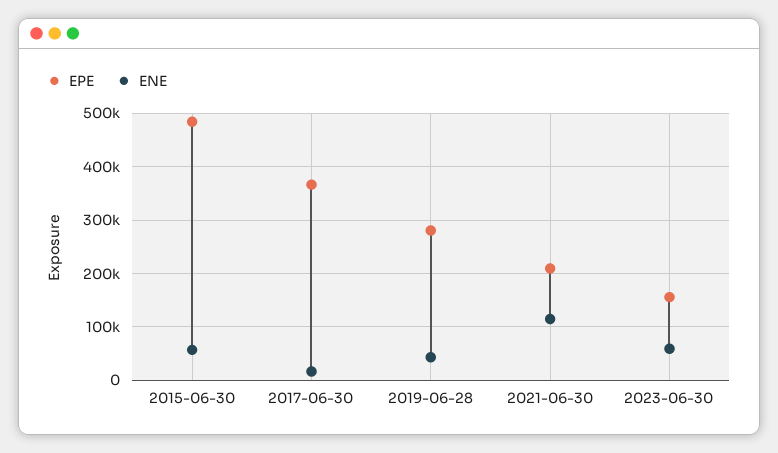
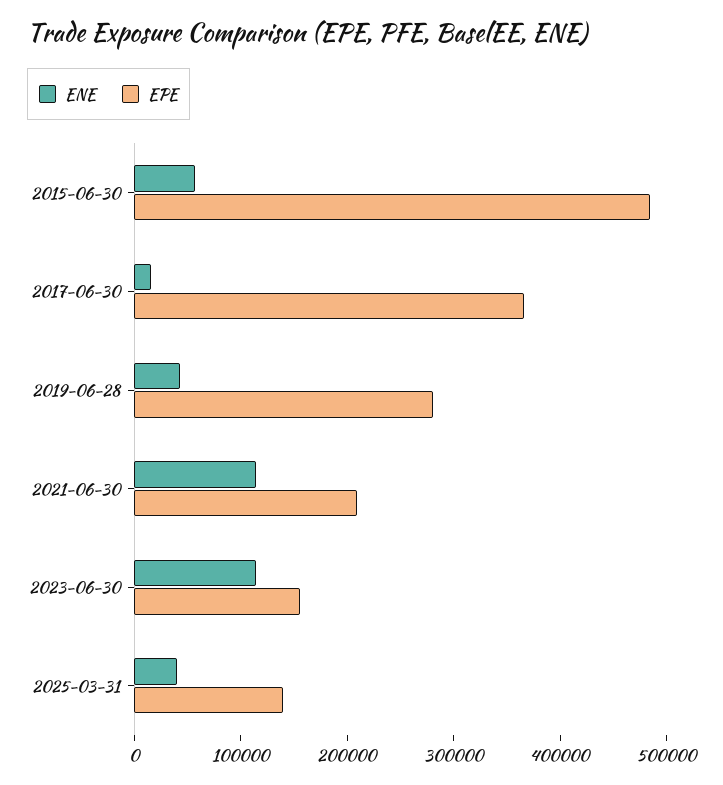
ENE, 2023-06-30: 60000 -> 120000
ENE, 2025-03-31: none -> 40000
EPE, 2025-03-31: none -> 140000

